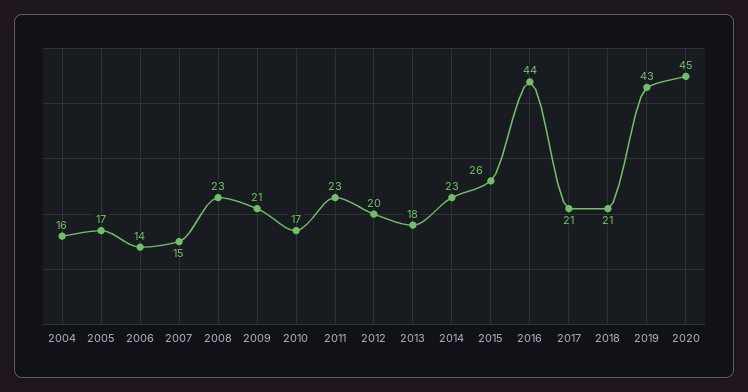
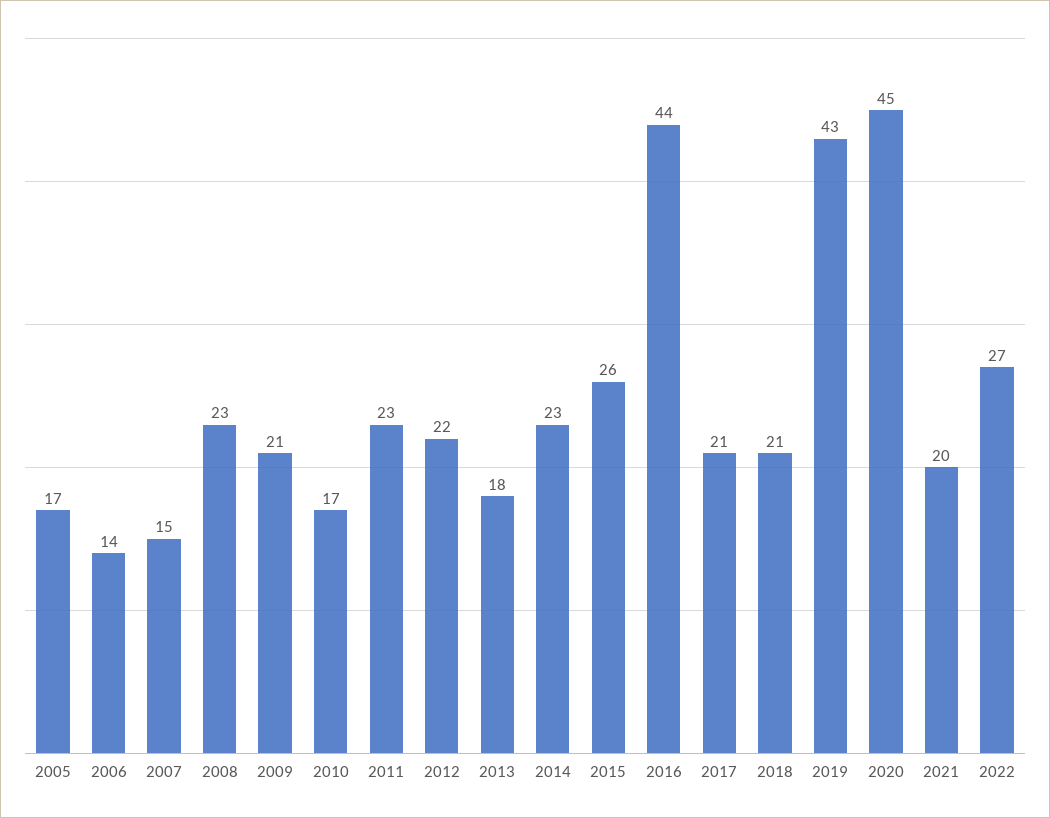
2004: 16 -> none
2012: 20 -> 22
2021: none -> 20
2022: none -> 27

